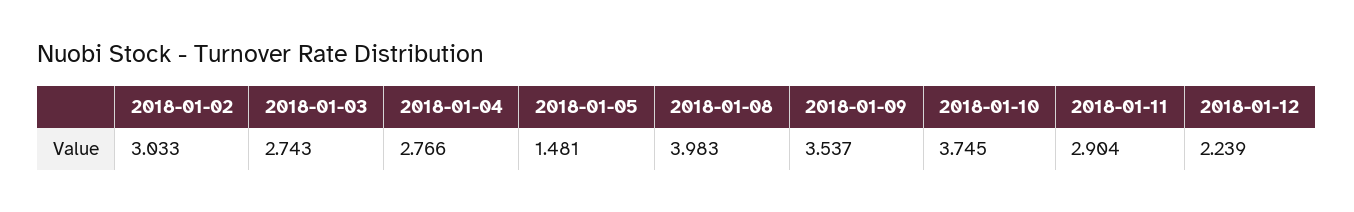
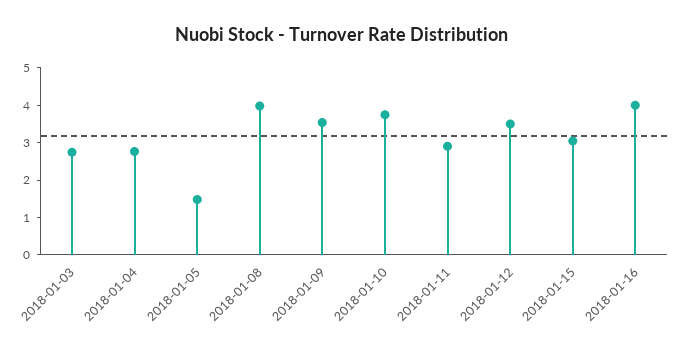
2018-01-02: 3.033 -> none
2018-01-12: 2.239 -> 3.5
2018-01-15: none -> 3
2018-01-16: none -> 4

